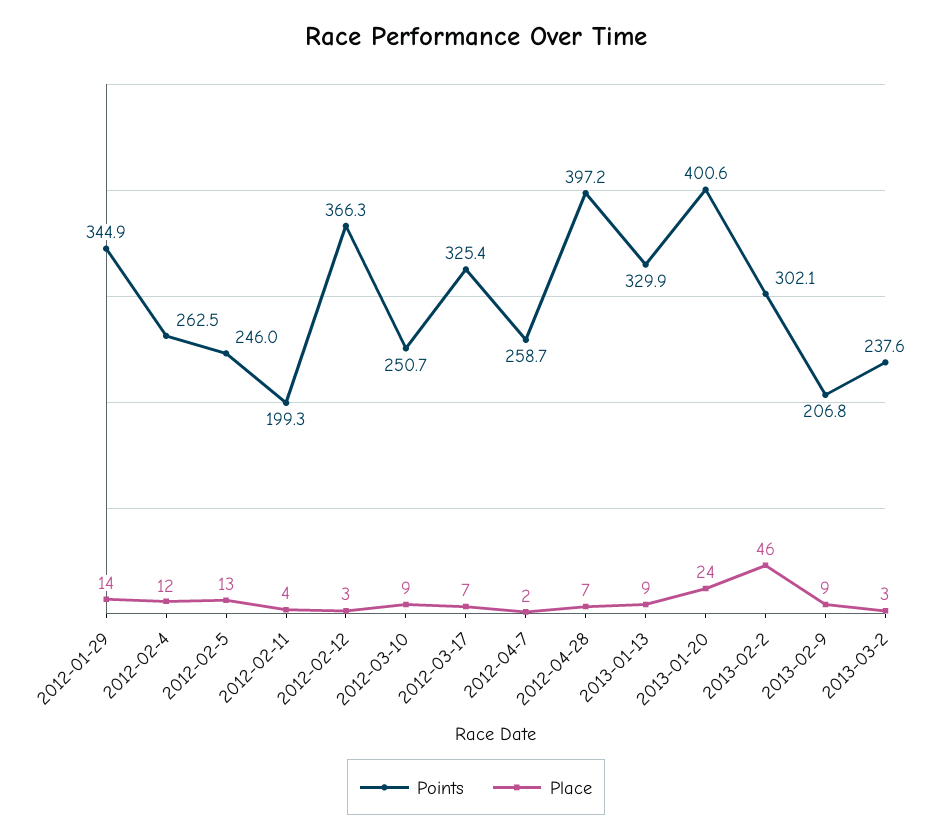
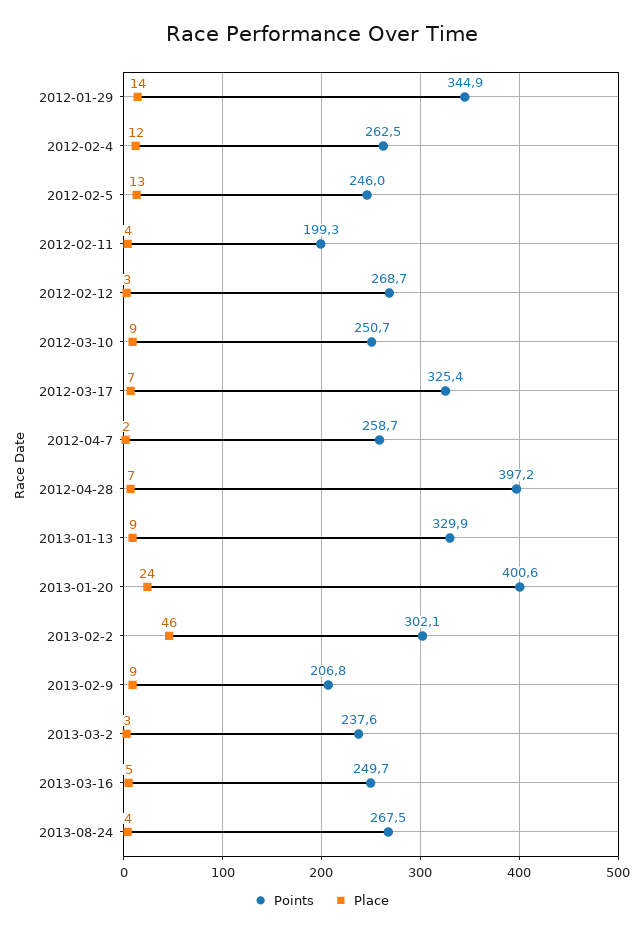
Points, 2012-02-12: 366.3 -> 268.7
Points, 2013-03-16: none -> 249.7
Place, 2013-03-16: none -> 5
Points, 2013-08-24: none -> 267.5
Place, 2013-08-24: none -> 4

